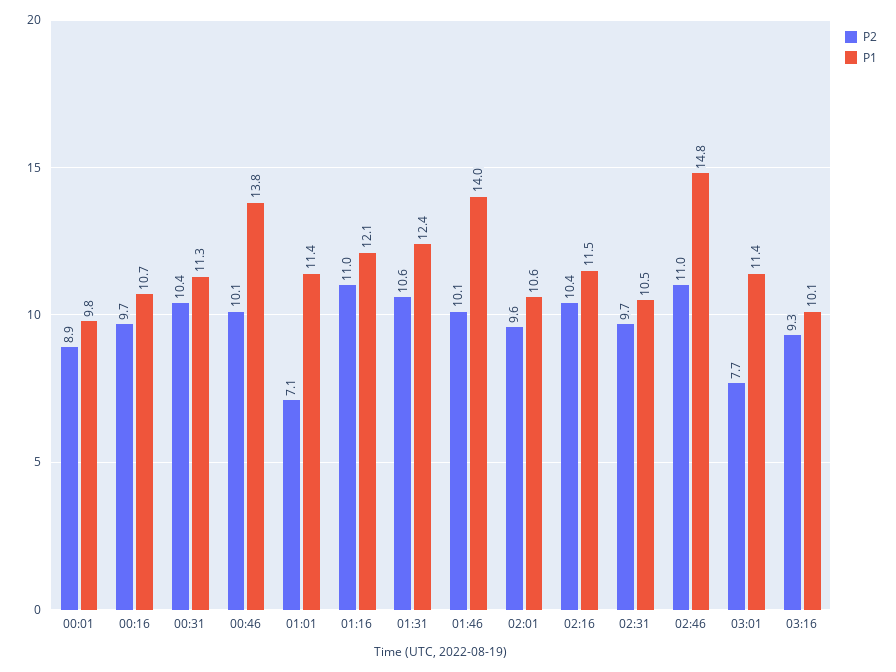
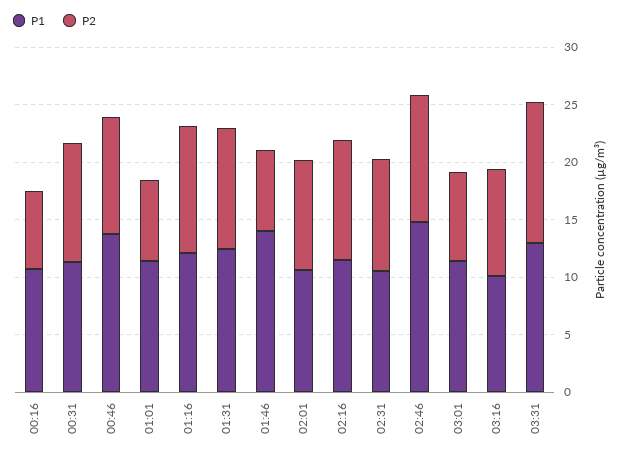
P2, 00:01: 8.9 -> none
P1, 00:01: 9.8 -> none
P2, 00:16: 9.7 -> 7
P2, 01:46: 10.1 -> 7
P1, 03:31: none -> 13
P2, 03:31: none -> 12

